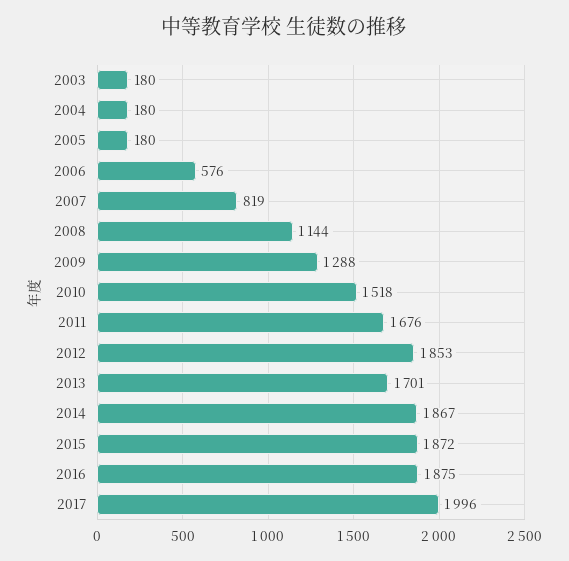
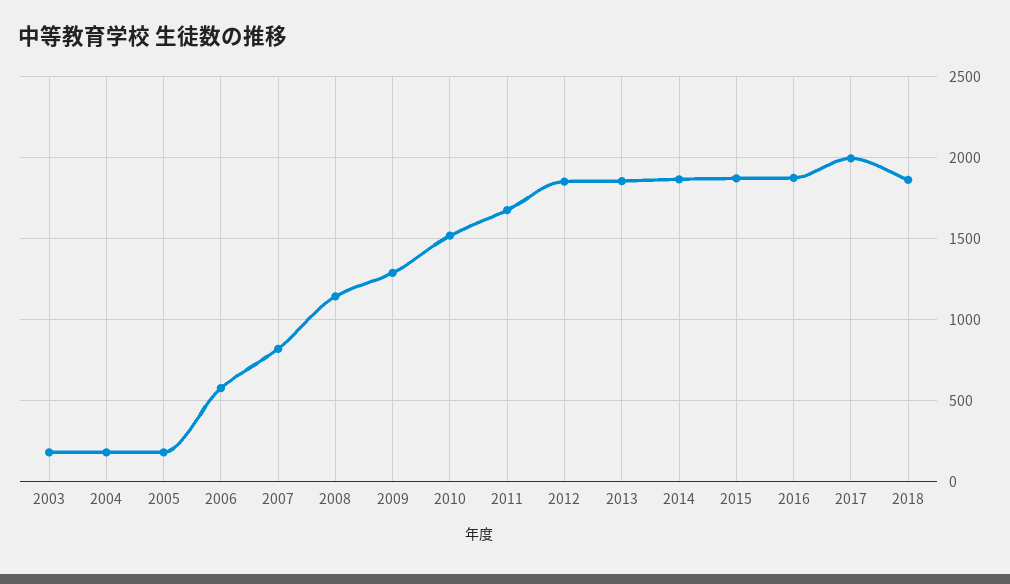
2013: 1701 -> 1850
2018: none -> 1850

